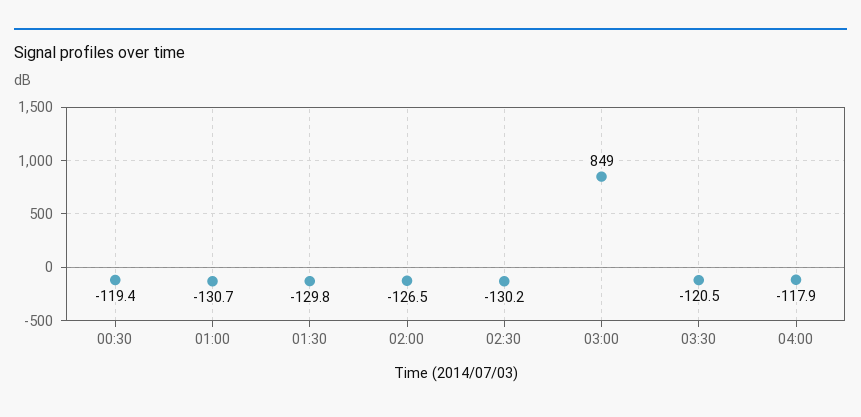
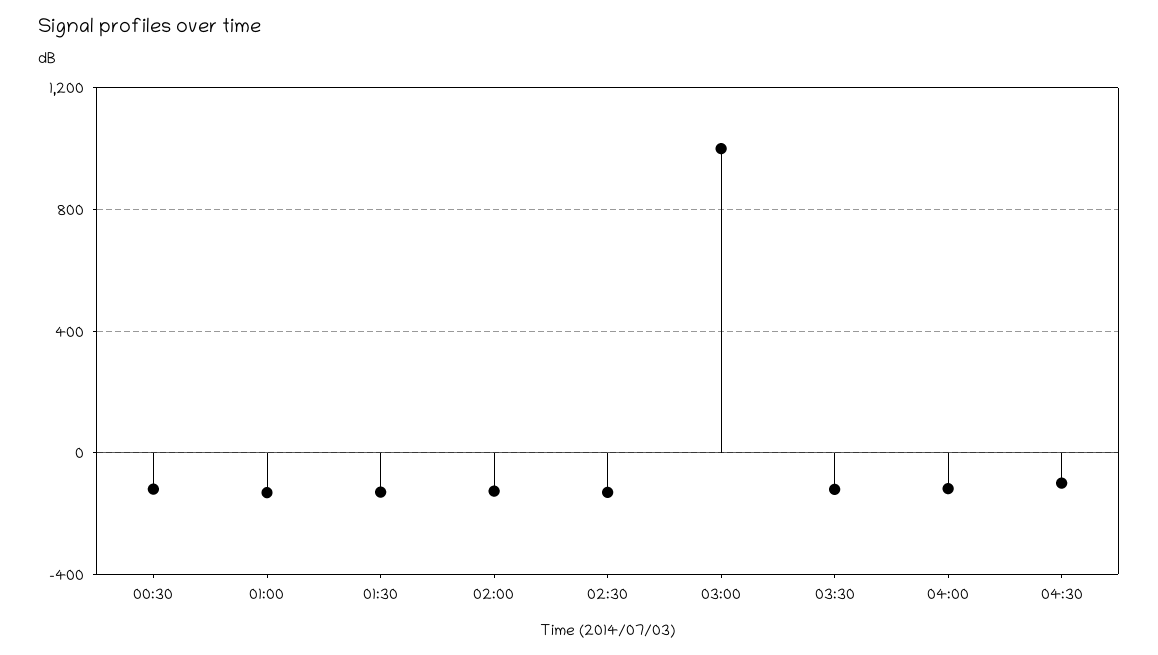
03:00: 849 -> 1000
04:30: none -> -100

